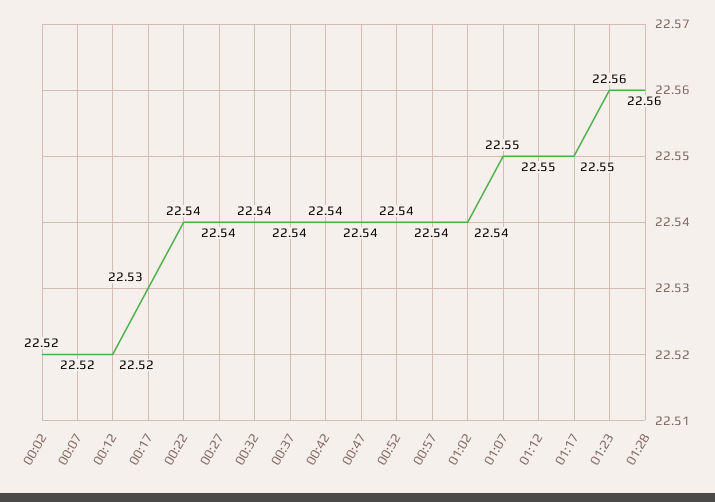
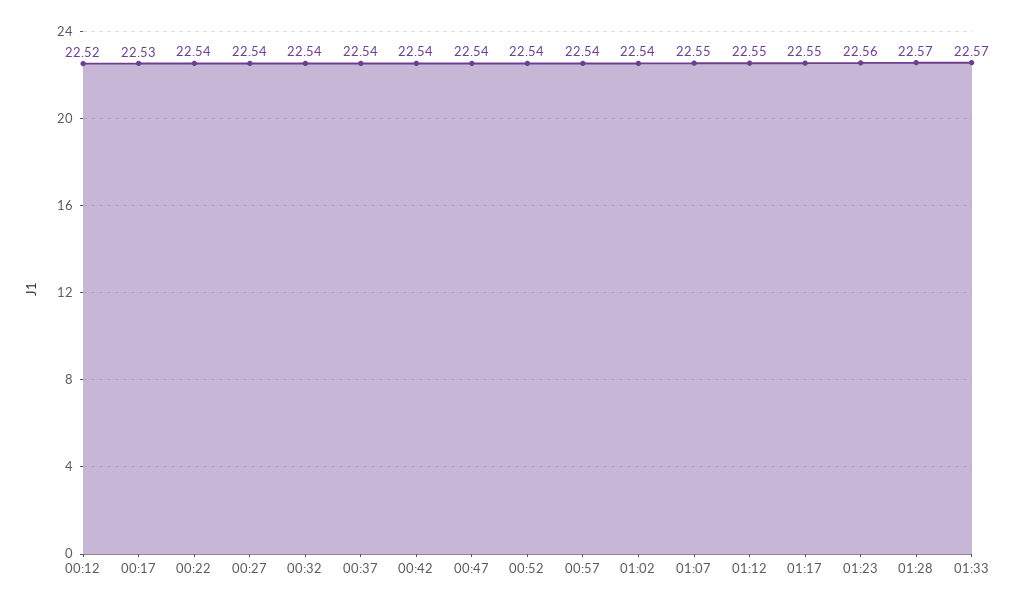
00:02: 22.52 -> none
00:07: 22.52 -> none
01:28: 22.56 -> 22.57
01:33: none -> 22.57

